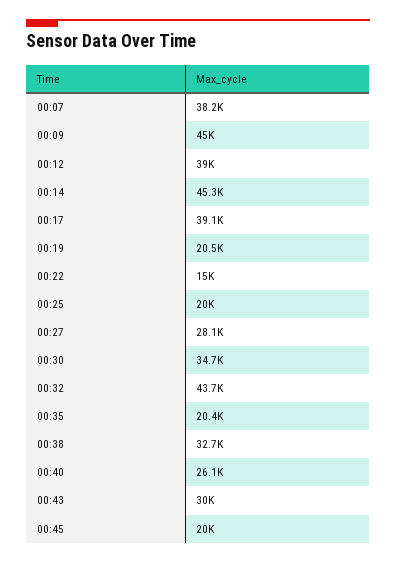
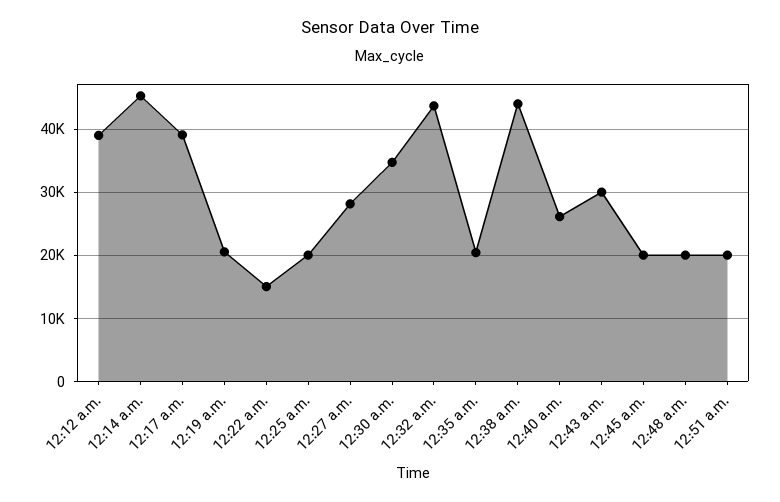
00:07: 38200 -> none
00:09: 45000 -> none
00:38: 32700 -> 44000
12:48 a.m.: none -> 20000
12:51 a.m.: none -> 20000

